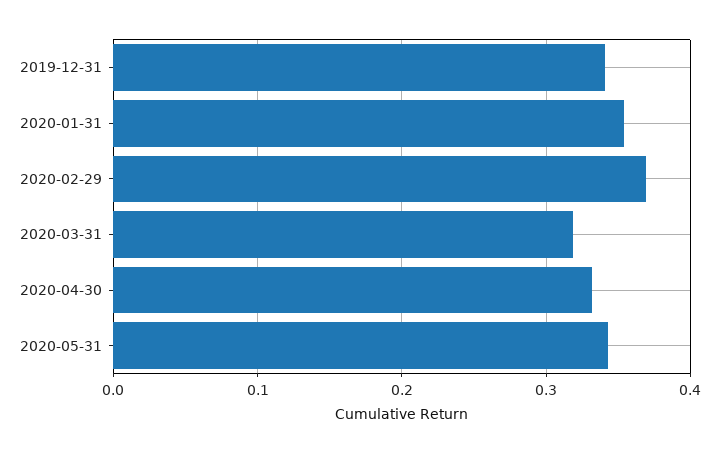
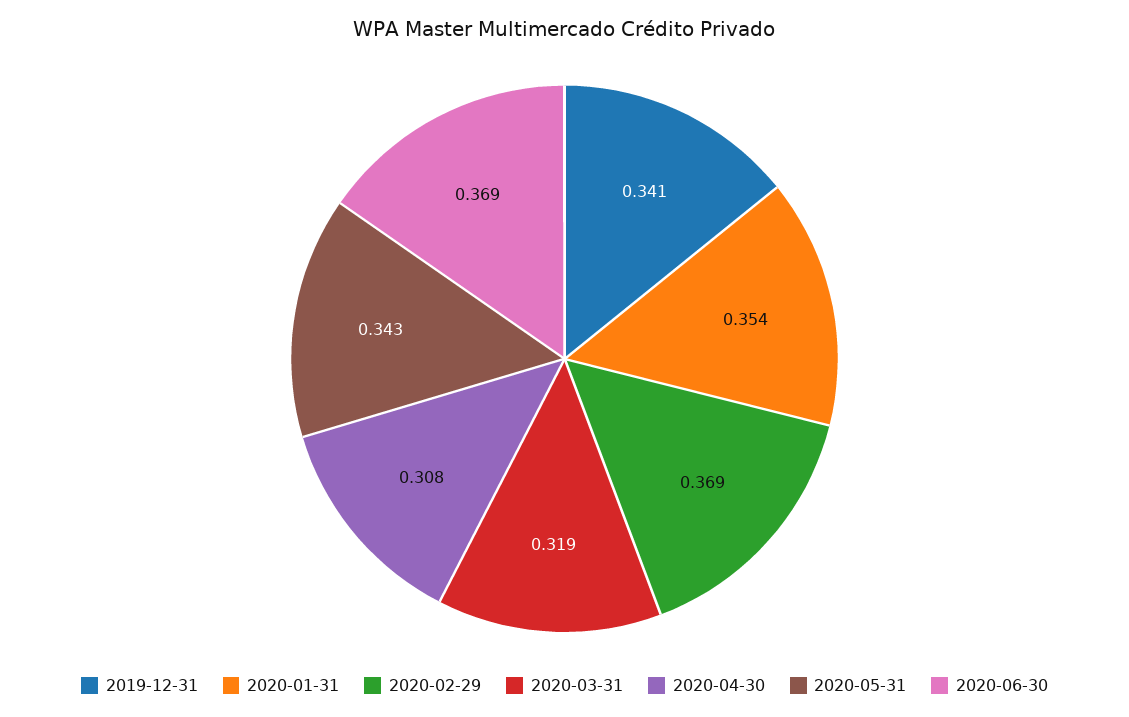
2020-04-30: 0.33 -> 0.308
2020-06-30: none -> 0.369

